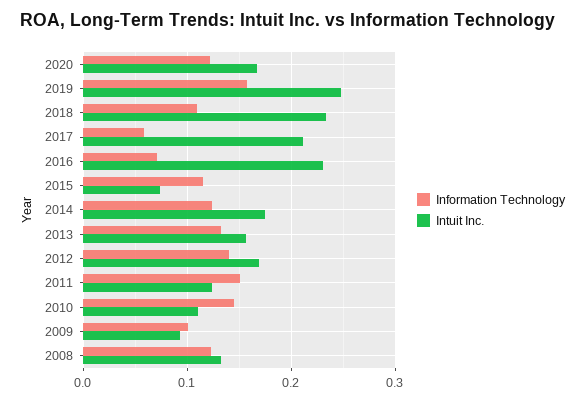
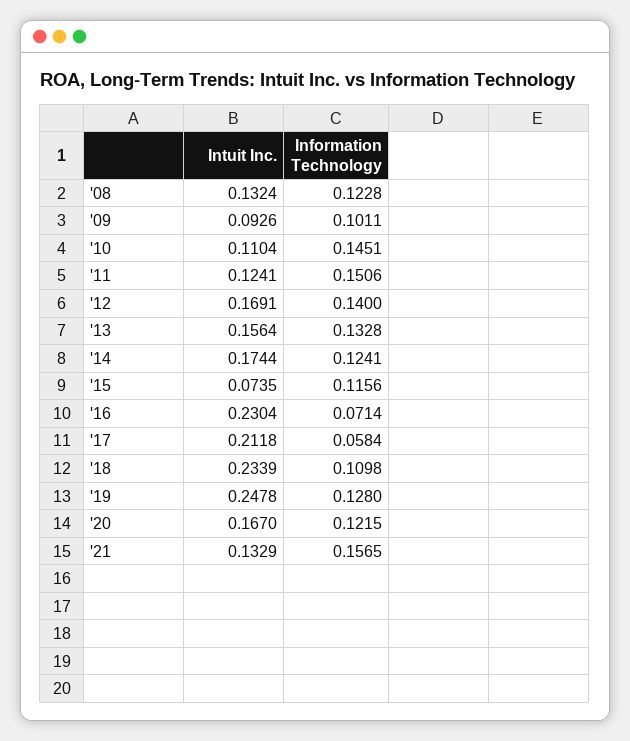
Information Technology, 2019: 0.16 -> 0.128
Intuit Inc., '21: none -> 0.1329
Information Technology, '21: none -> 0.1565

